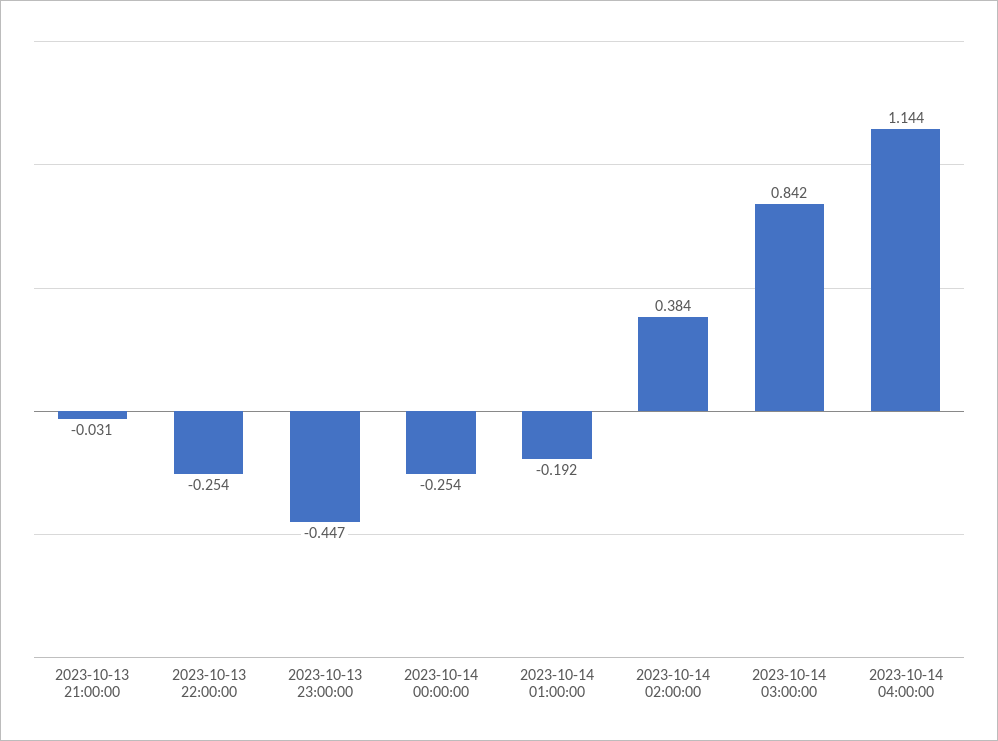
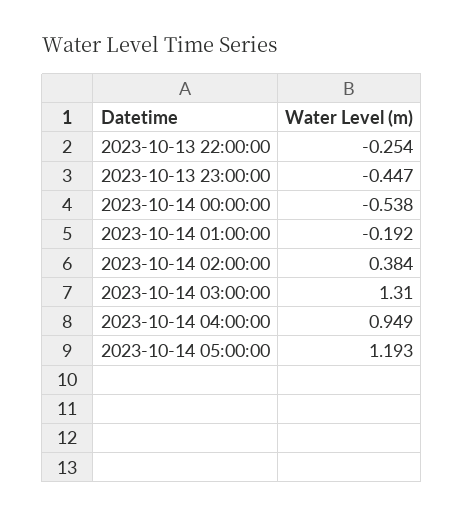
2023-10-13 21:00:00: -0.031 -> none
2023-10-14 00:00:00: -0.254 -> -0.538
2023-10-14 03:00:00: 0.842 -> 1.31
2023-10-14 04:00:00: 1.144 -> 0.949
2023-10-14 05:00:00: none -> 1.193

